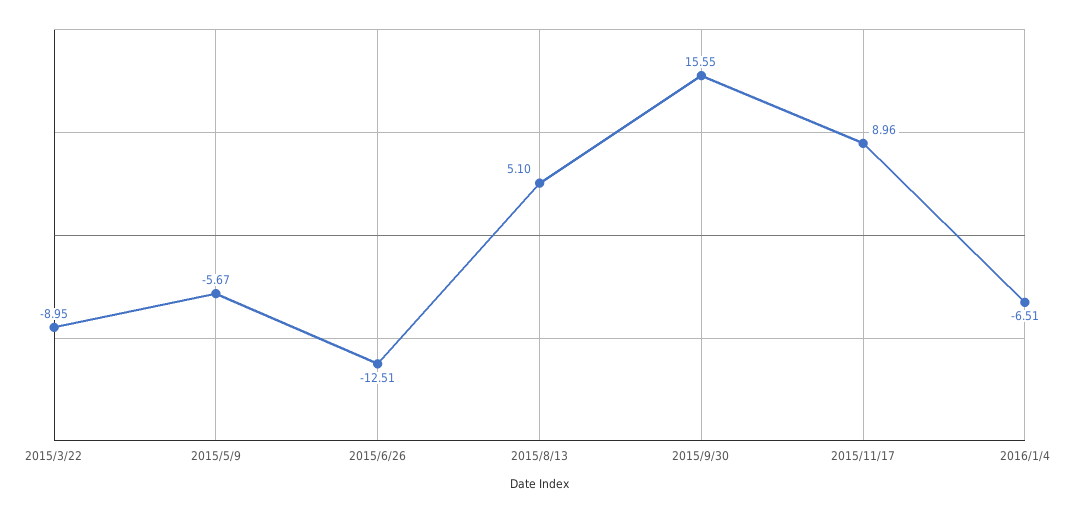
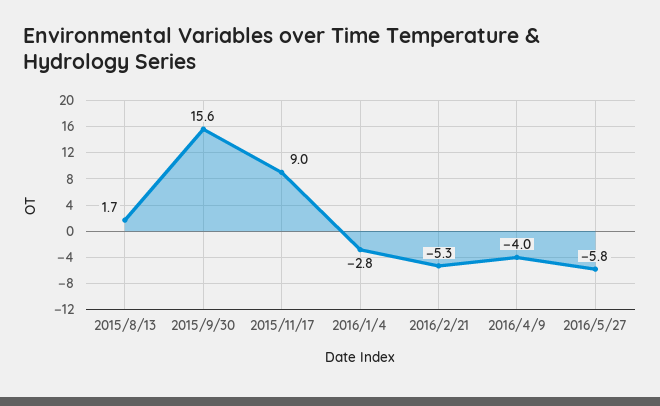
2015/3/22: -8.95 -> none
2015/5/9: -5.67 -> none
2015/6/26: -12.51 -> none
2015/8/13: 5.1 -> 1.7
2016/1/4: -6.51 -> -2.8
2016/2/21: none -> -5.3
2016/4/9: none -> -4
2016/5/27: none -> -5.8

